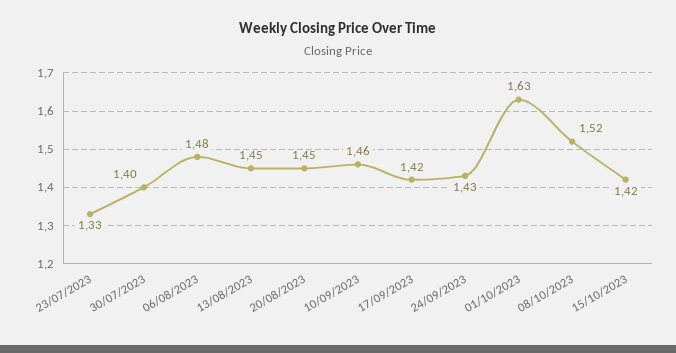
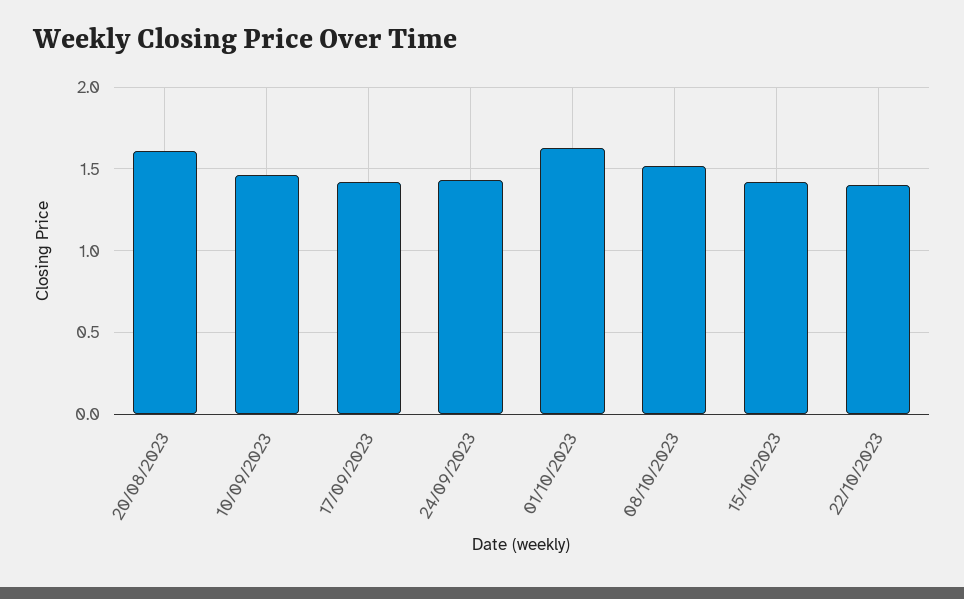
23/07/2023: 1.33 -> none
30/07/2023: 1.4 -> none
06/08/2023: 1.48 -> none
13/08/2023: 1.45 -> none
20/08/2023: 1.45 -> 1.6
22/10/2023: none -> 1.4

